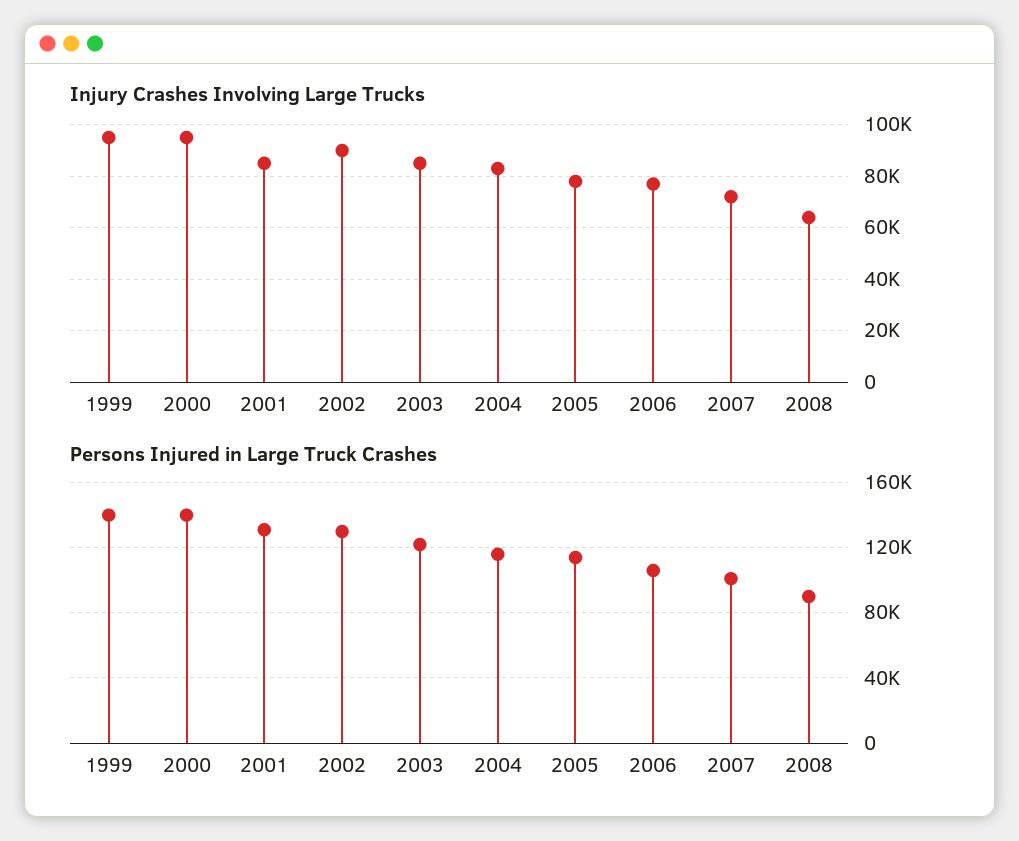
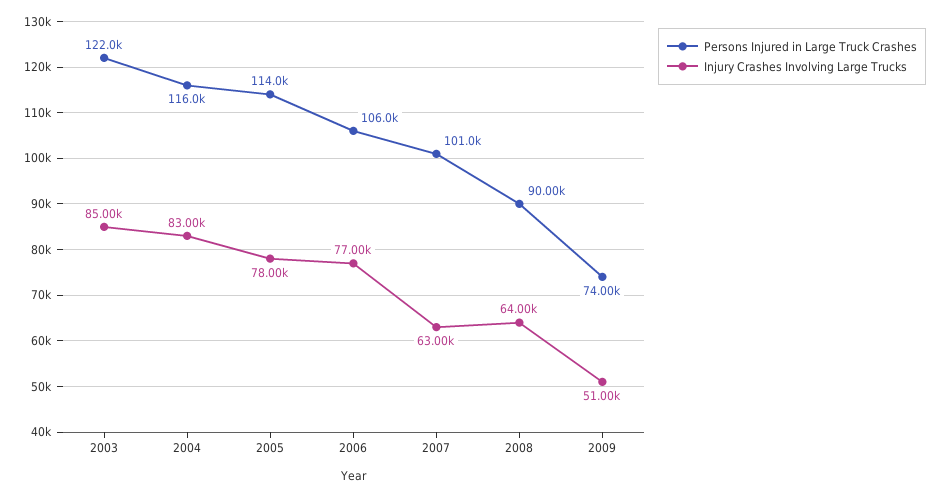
Injury Crashes Involving Large Trucks, 1999: 95000 -> none
Injury Crashes Involving Large Trucks, 2000: 95000 -> none
Injury Crashes Involving Large Trucks, 2001: 85000 -> none
Injury Crashes Involving Large Trucks, 2002: 90000 -> none
Injury Crashes Involving Large Trucks, 2007: 72500 -> 63000
Persons Injured in Large Truck Crashes, 1999: 140000 -> none
Persons Injured in Large Truck Crashes, 2000: 140000 -> none
Persons Injured in Large Truck Crashes, 2001: 130000 -> none
Persons Injured in Large Truck Crashes, 2002: 130000 -> none
Persons Injured in Large Truck Crashes, 2009: none -> 74000
Injury Crashes Involving Large Trucks, 2009: none -> 51000

